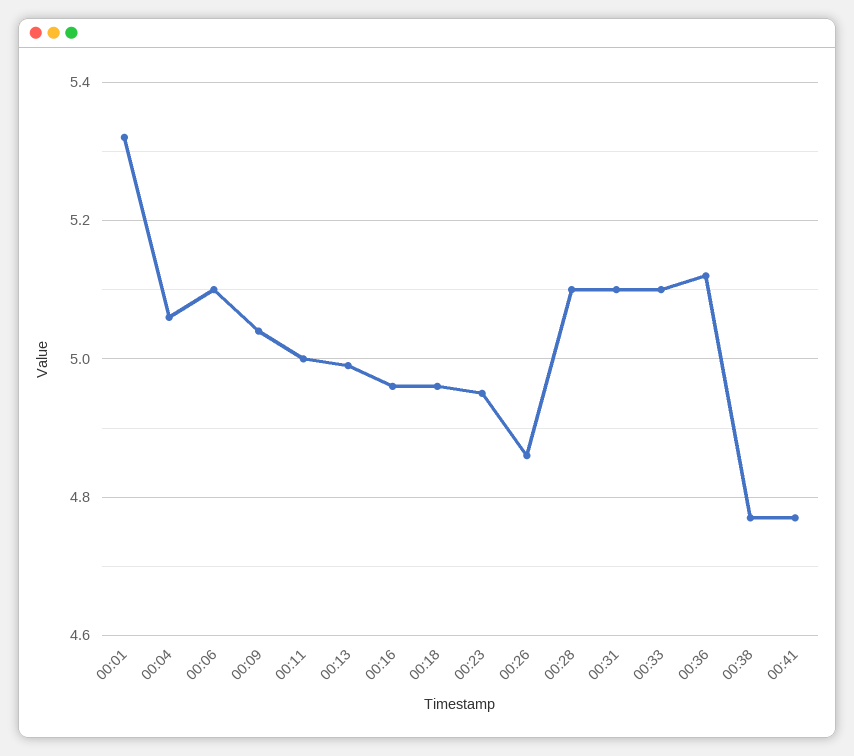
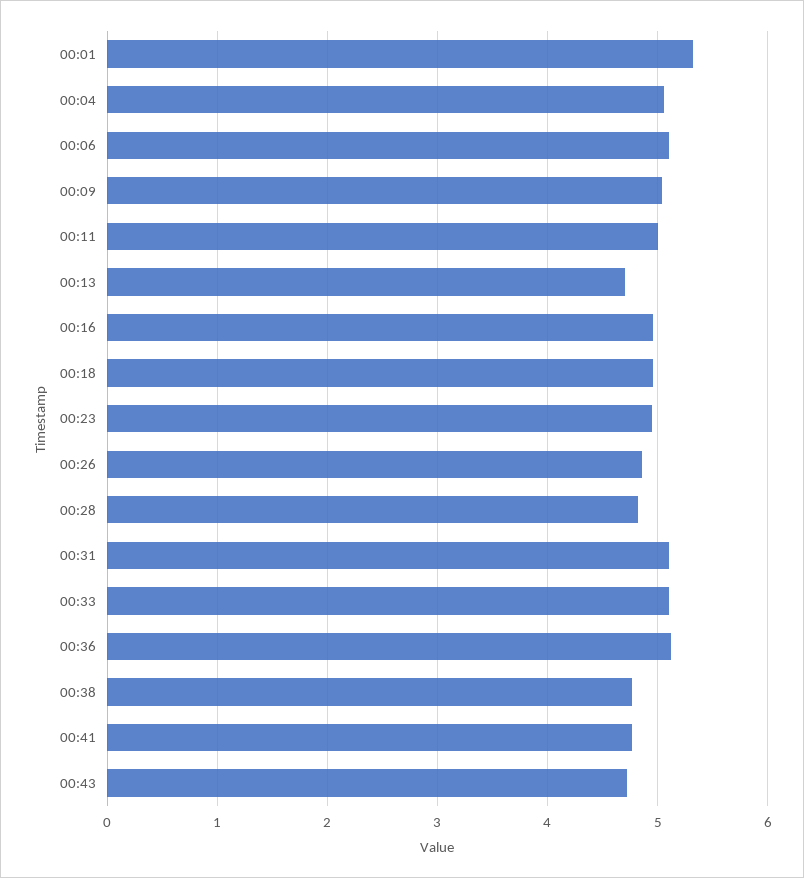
00:13: 5 -> 4.7
00:28: 5.1 -> 4.8
00:43: none -> 4.7

